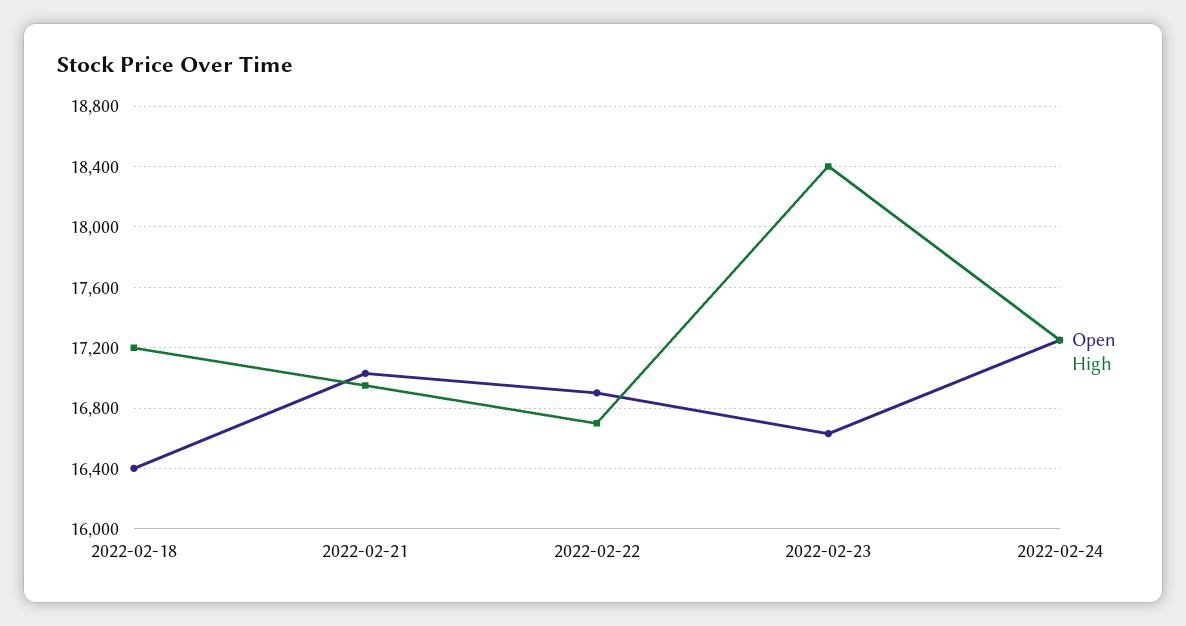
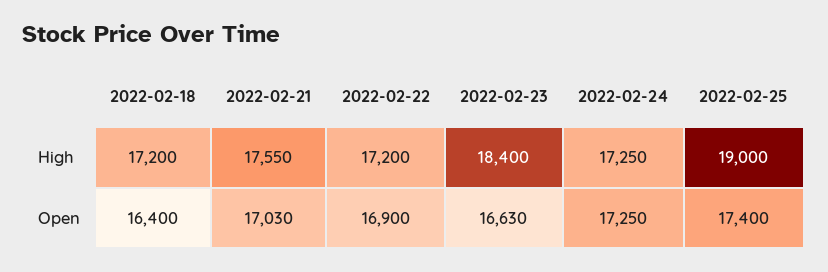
High, 2022-02-21: 16950 -> 17550
High, 2022-02-22: 16700 -> 17200
High, 2022-02-25: none -> 19000
Open, 2022-02-25: none -> 17400

